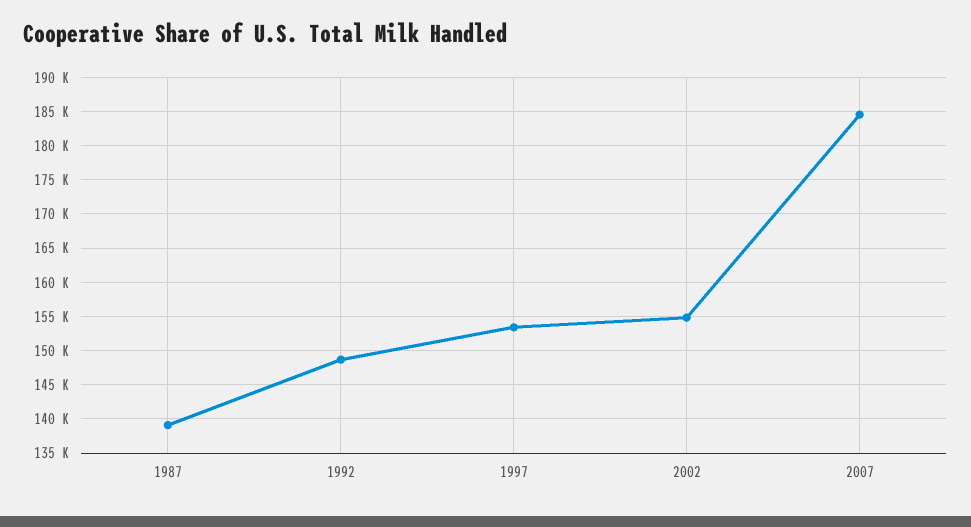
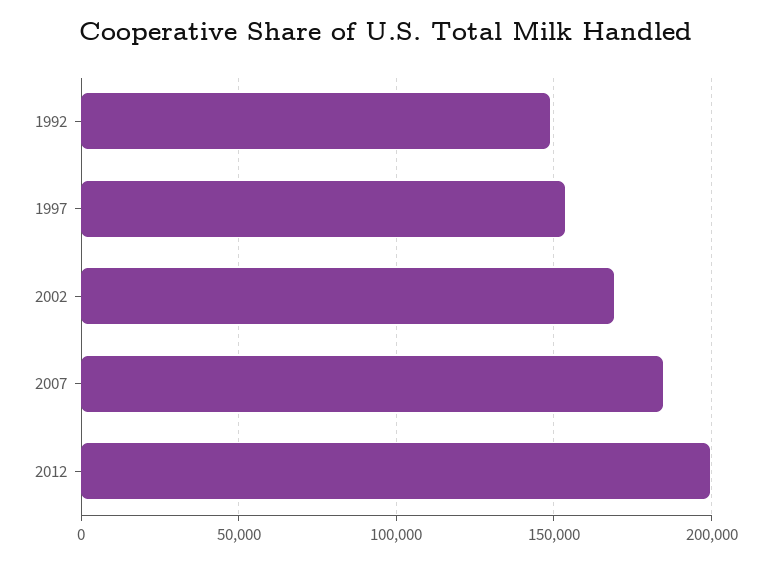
1987: 139000 -> none
2002: 155000 -> 170000
2012: none -> 200000

